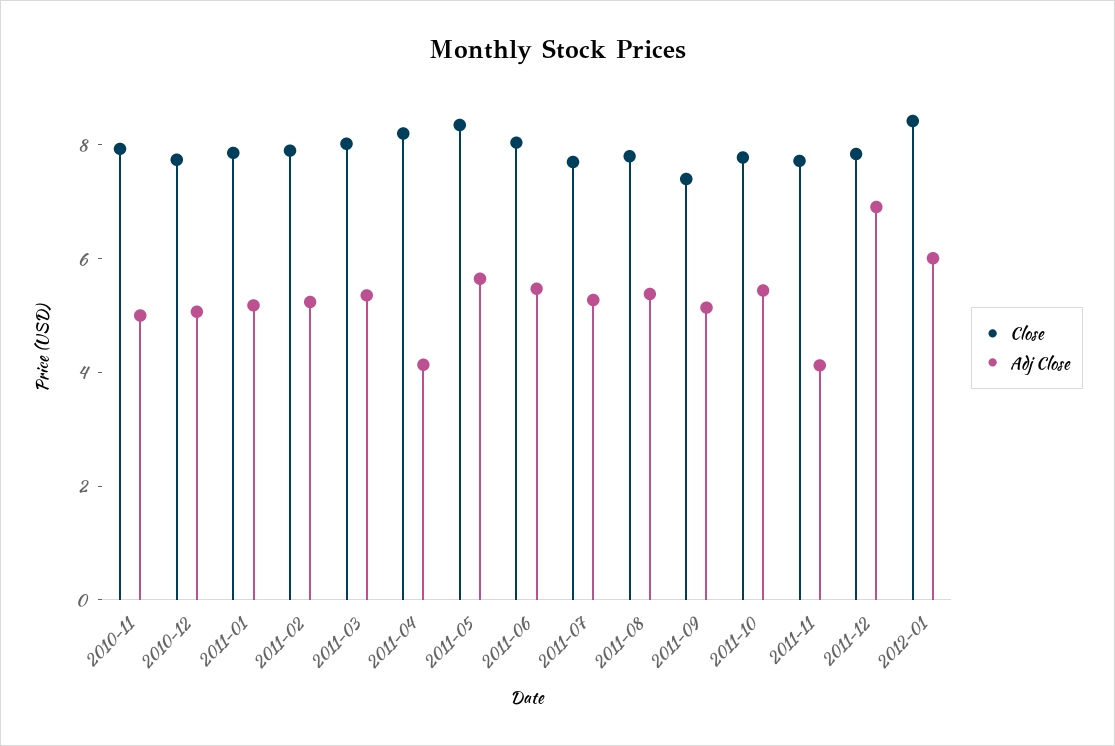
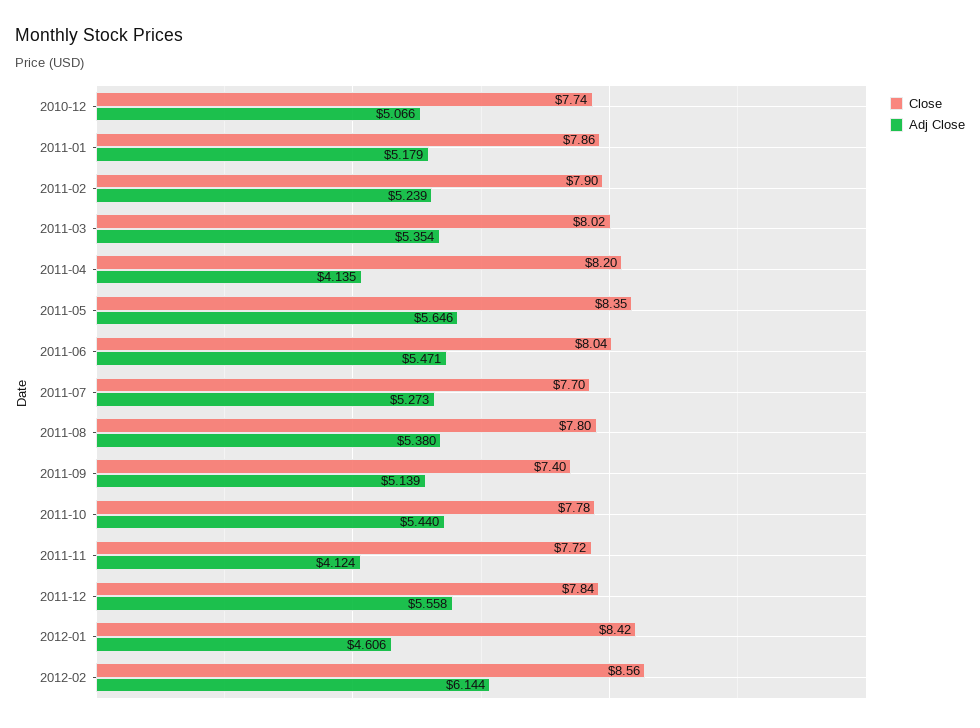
Close, 2010-11: 8 -> none
Adj Close, 2010-11: 5 -> none
Adj Close, 2011-12: 7 -> 5.558
Adj Close, 2012-01: 6 -> 4.606
Close, 2012-02: none -> 8.56
Adj Close, 2012-02: none -> 6.144

